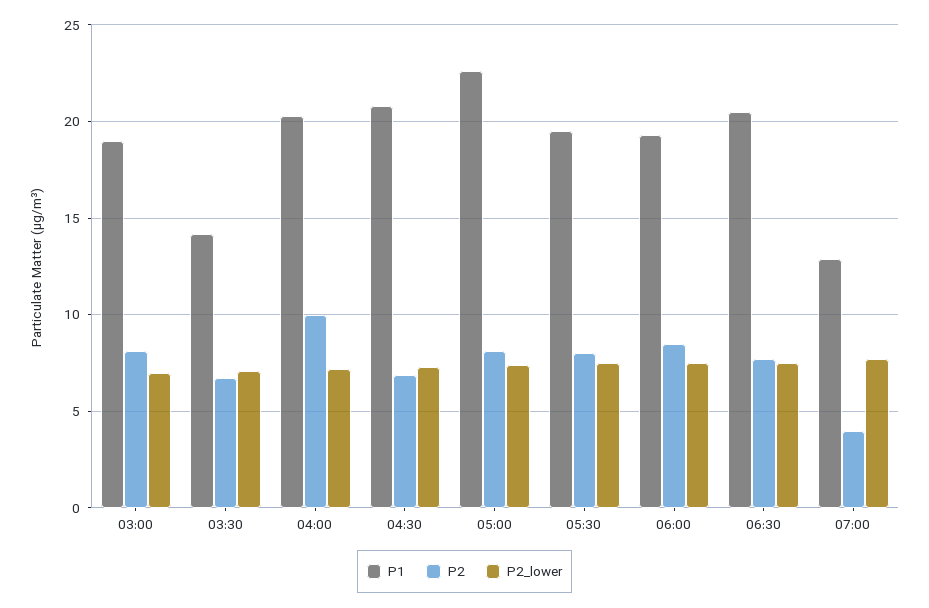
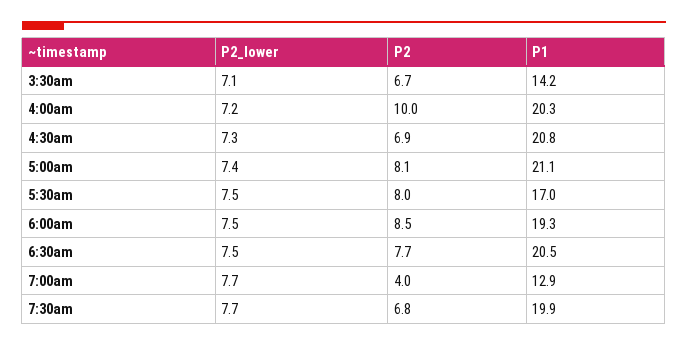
P1, 03:00: 19 -> none
P2, 03:00: 8 -> none
P2_lower, 03:00: 7 -> none
P1, 05:00: 22.5 -> 21.1
P1, 05:30: 19.5 -> 17
P2_lower, 7:30am: none -> 7.7
P2, 7:30am: none -> 6.8
P1, 7:30am: none -> 19.9

